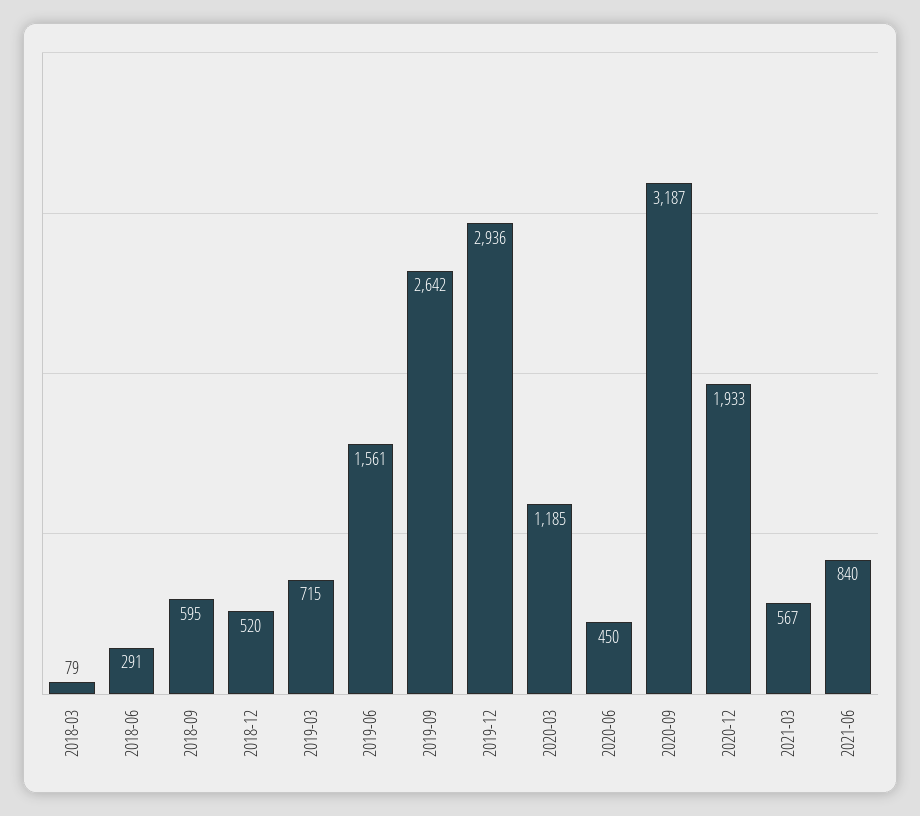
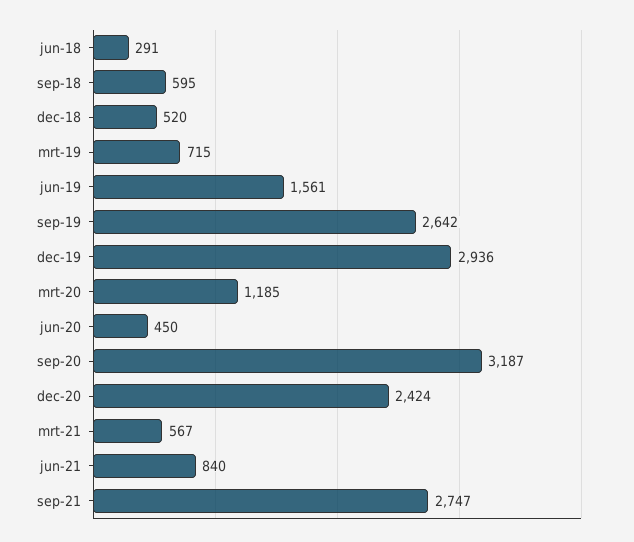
2018-03: 79 -> none
2020-12: 1933 -> 2424
sep-21: none -> 2747

